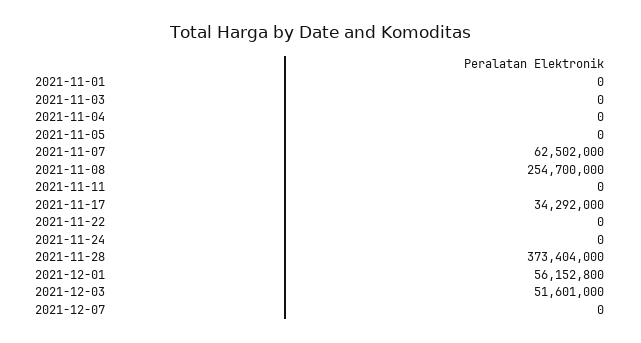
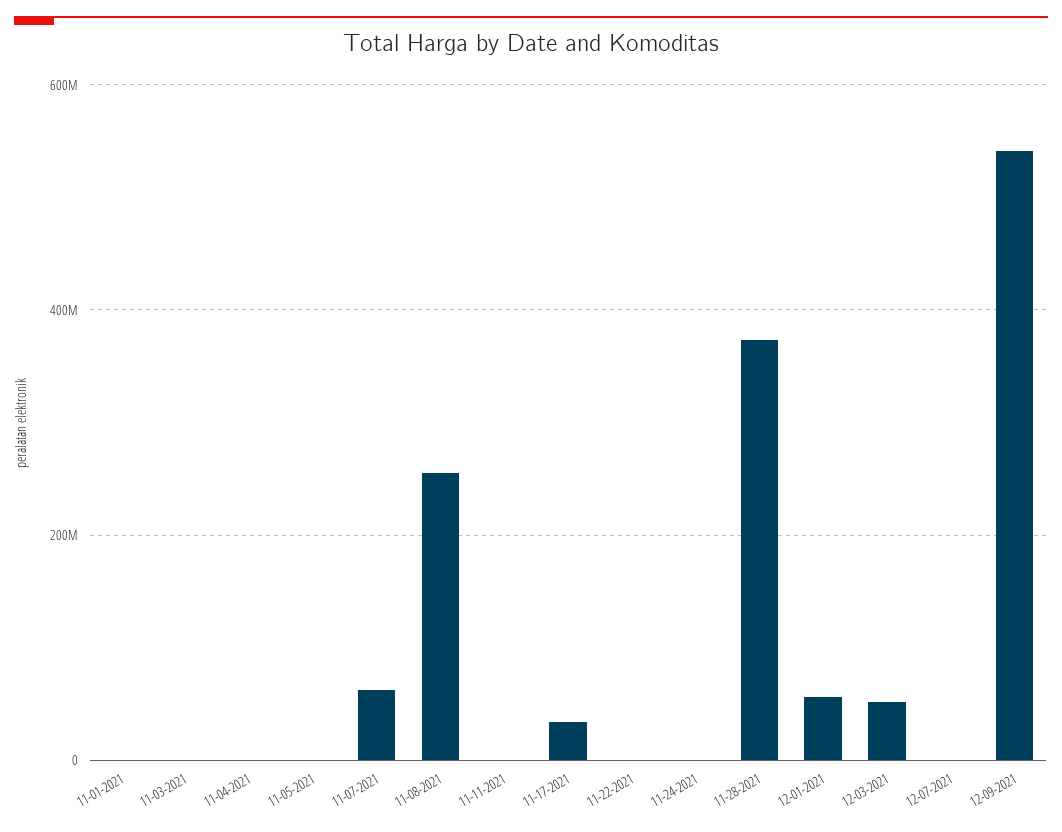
12-09-2021: none -> 540000000

